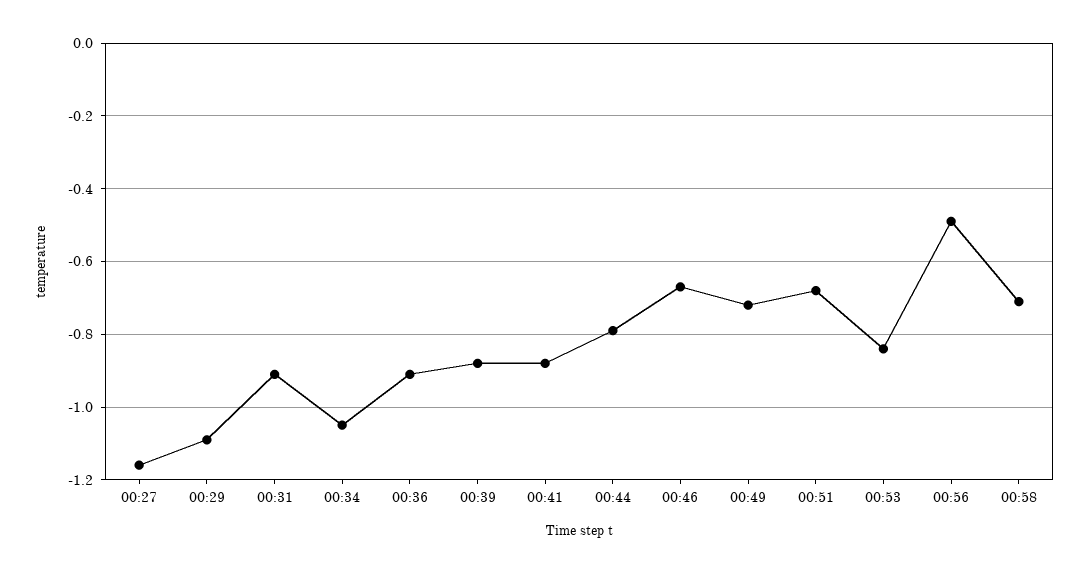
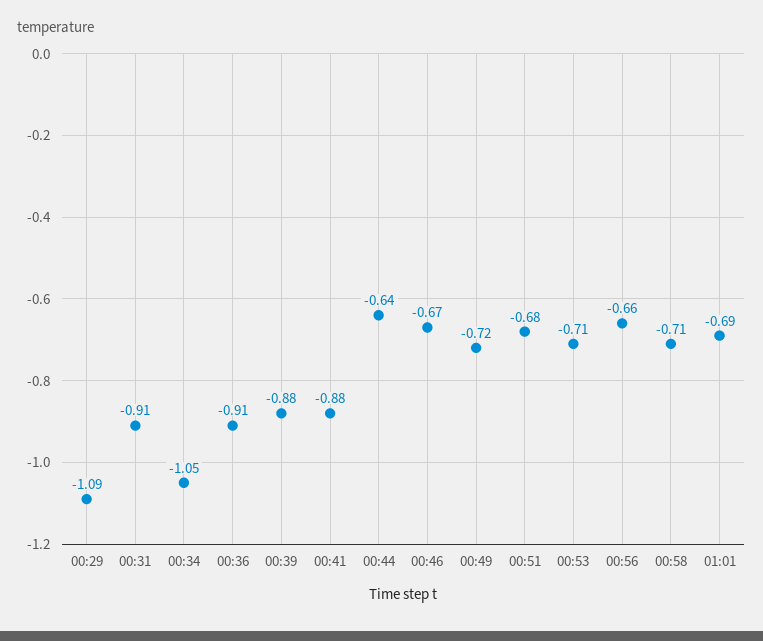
00:27: -1.15 -> none
00:44: -0.8 -> -0.64
00:53: -0.85 -> -0.71
00:56: -0.5 -> -0.66
01:01: none -> -0.69

